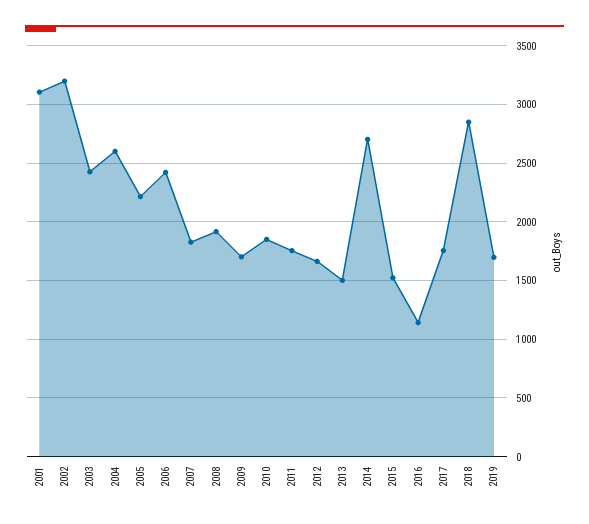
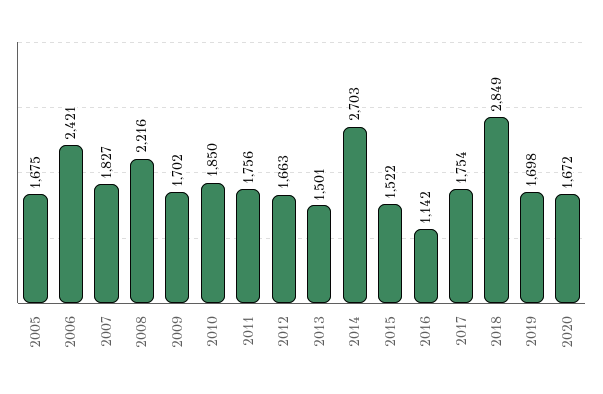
2001: 3100 -> none
2002: 3200 -> none
2003: 2400 -> none
2004: 2600 -> none
2005: 2200 -> 1675
2008: 1900 -> 2216
2020: none -> 1672

